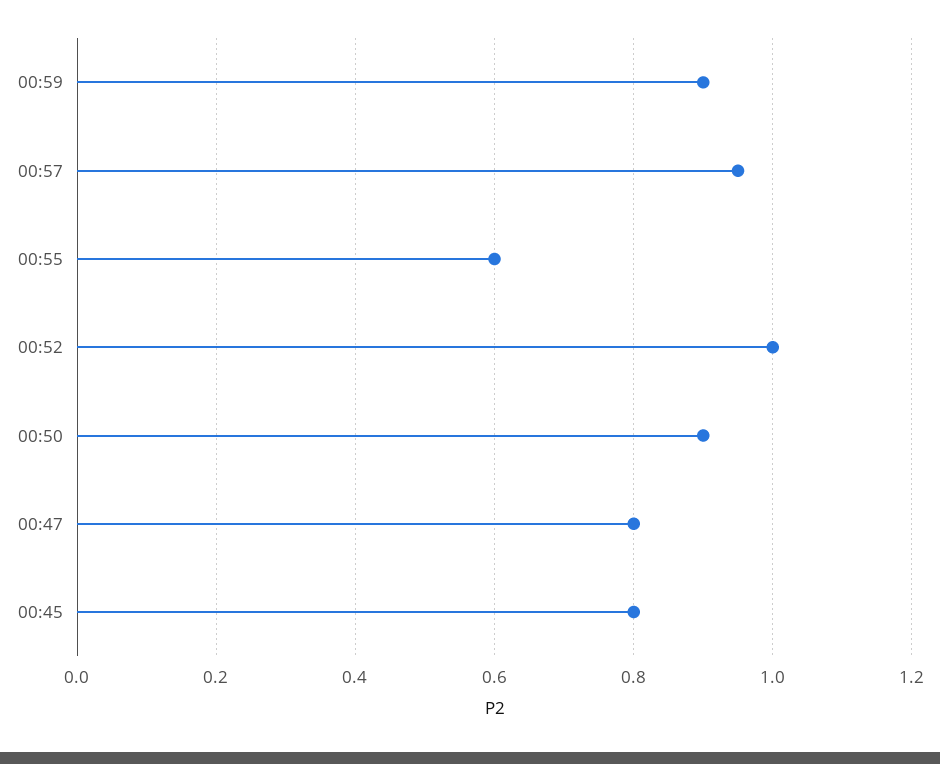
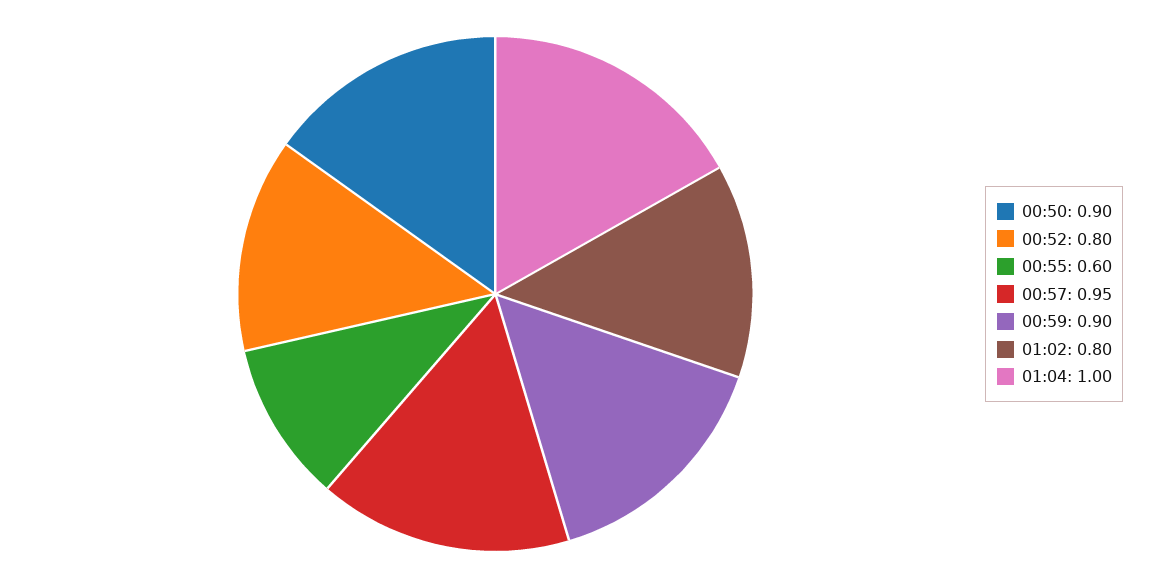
00:52: 1 -> 0.8
00:47: 0.8 -> none
00:45: 0.8 -> none
01:02: none -> 0.8
01:04: none -> 1

